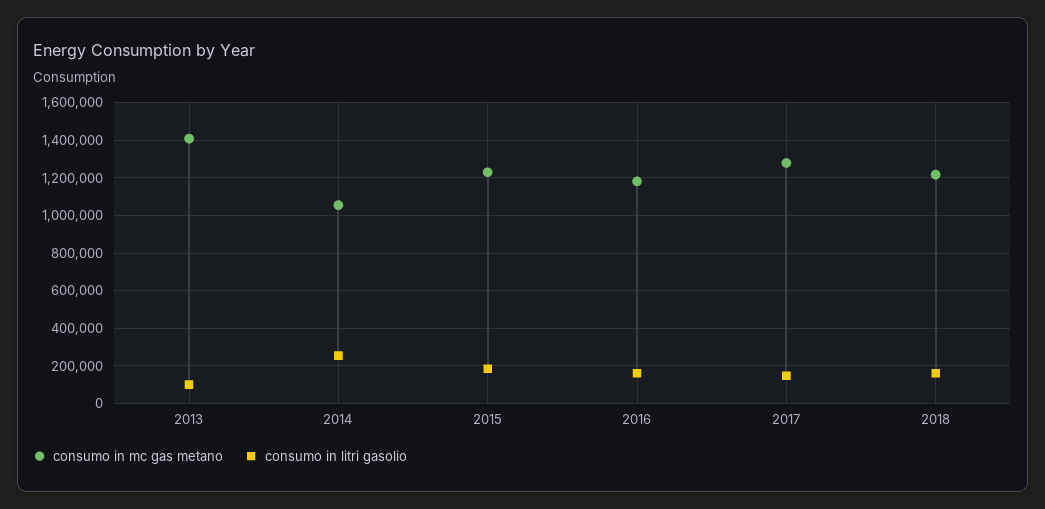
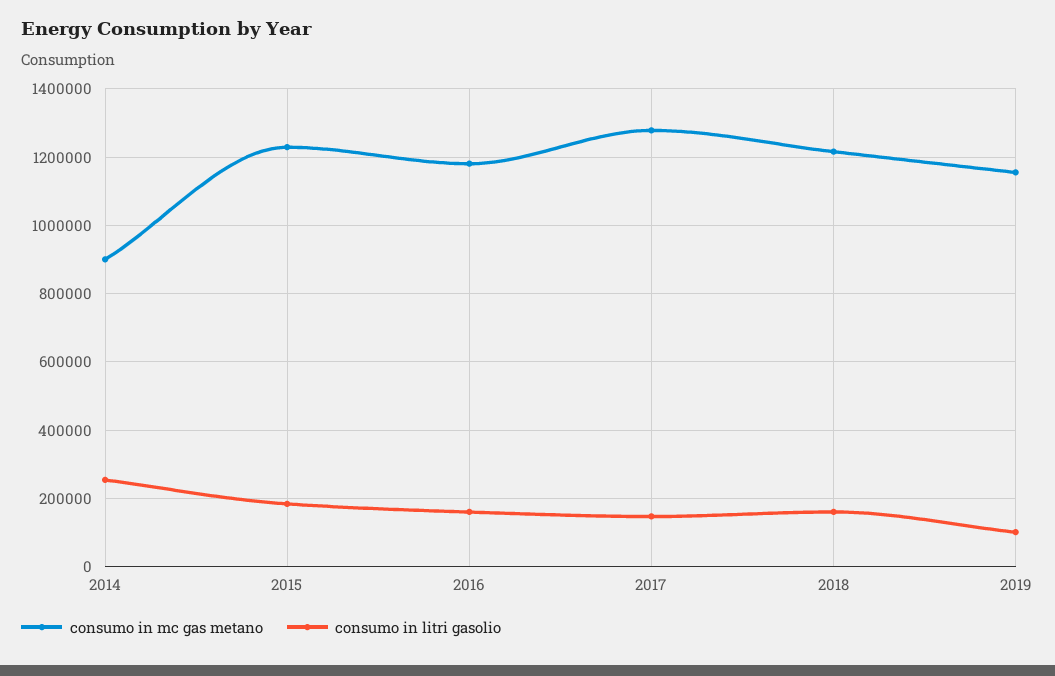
consumo in mc gas metano, 2013: 1400000 -> none
consumo in litri gasolio, 2013: 100000 -> none
consumo in mc gas metano, 2014: 1050000 -> 900000
consumo in mc gas metano, 2019: none -> 1160000
consumo in litri gasolio, 2019: none -> 100000

